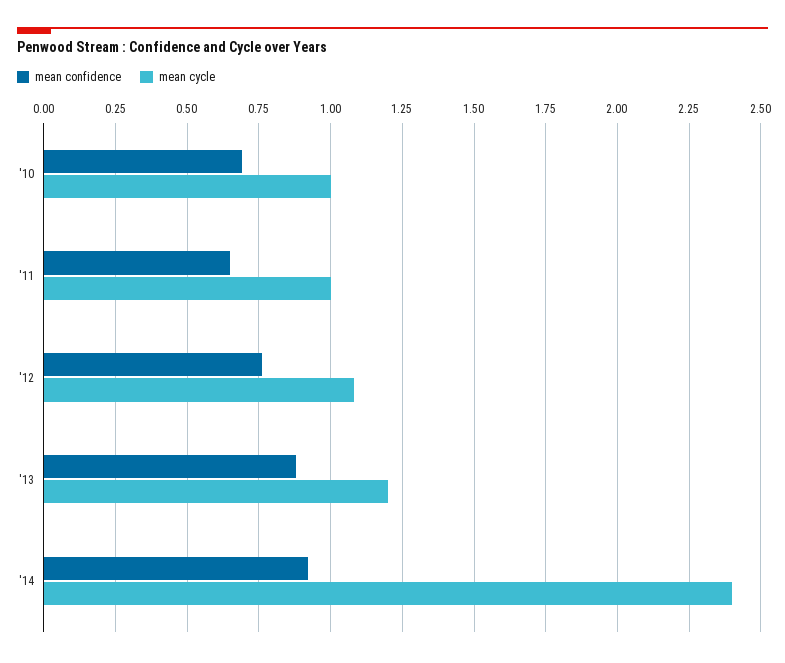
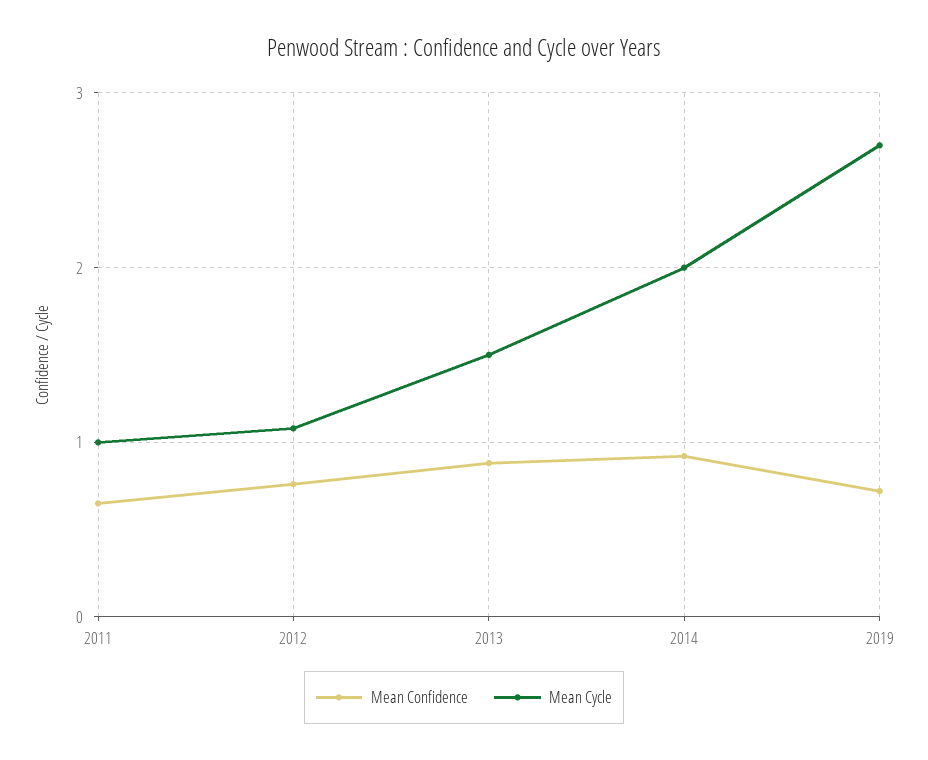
mean confidence, '10: 0.7 -> none
mean cycle, '10: 1 -> none
mean cycle, '13: 1.2 -> 1.5
mean cycle, '14: 2.4 -> 2
mean confidence, 2019: none -> 0.7
mean cycle, 2019: none -> 2.7

